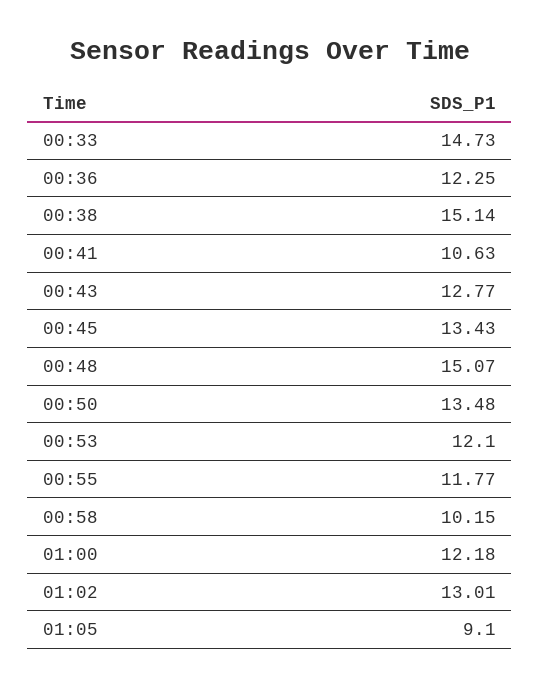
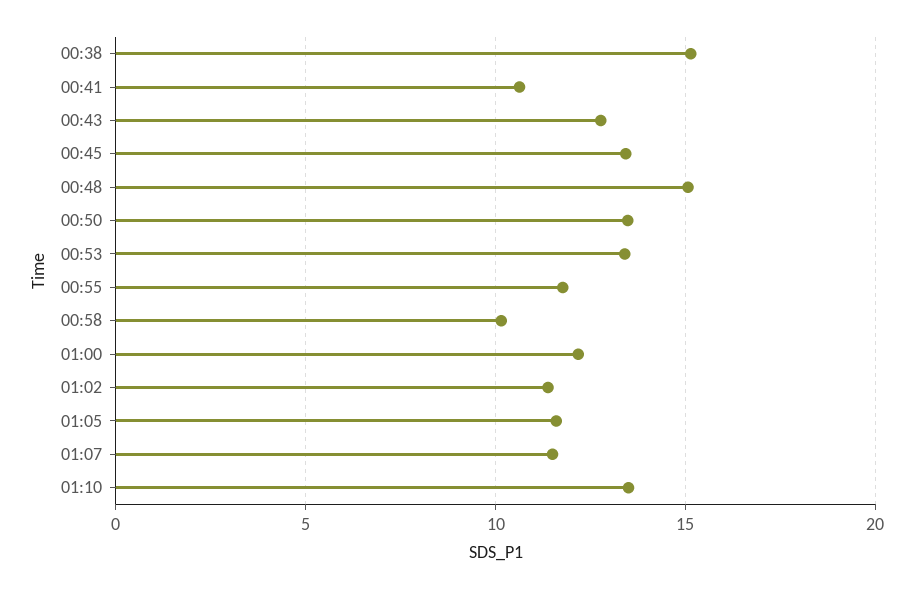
00:33: 14.73 -> none
00:36: 12.25 -> none
00:53: 12.1 -> 13.5
01:02: 13.01 -> 11.5
01:05: 9.1 -> 11.5
01:07: none -> 11.5
01:10: none -> 13.5

